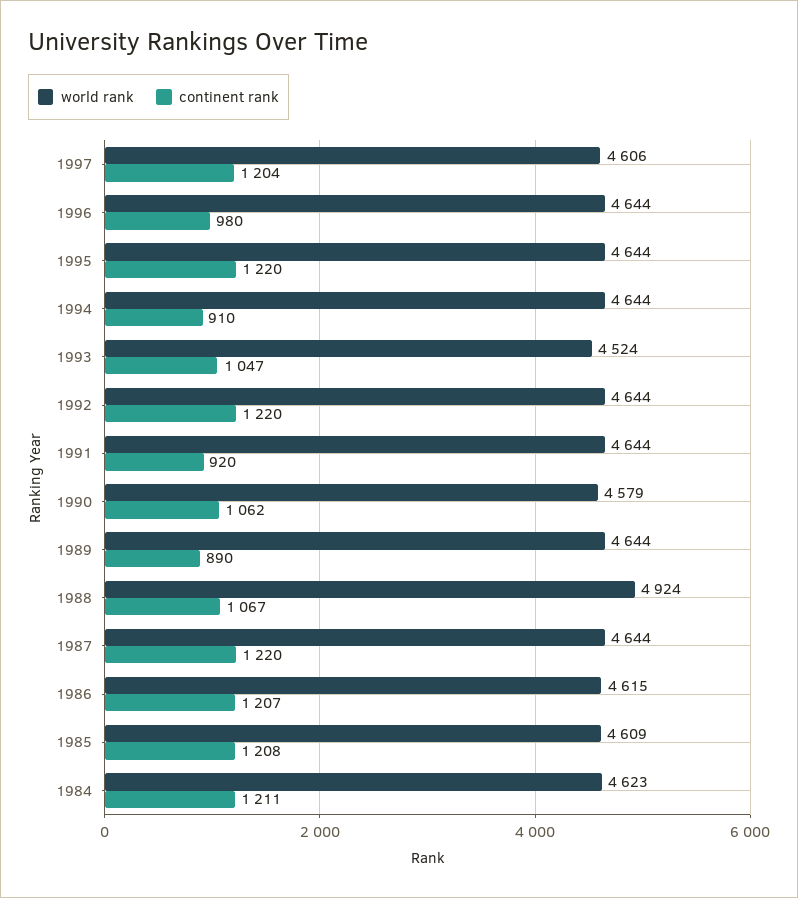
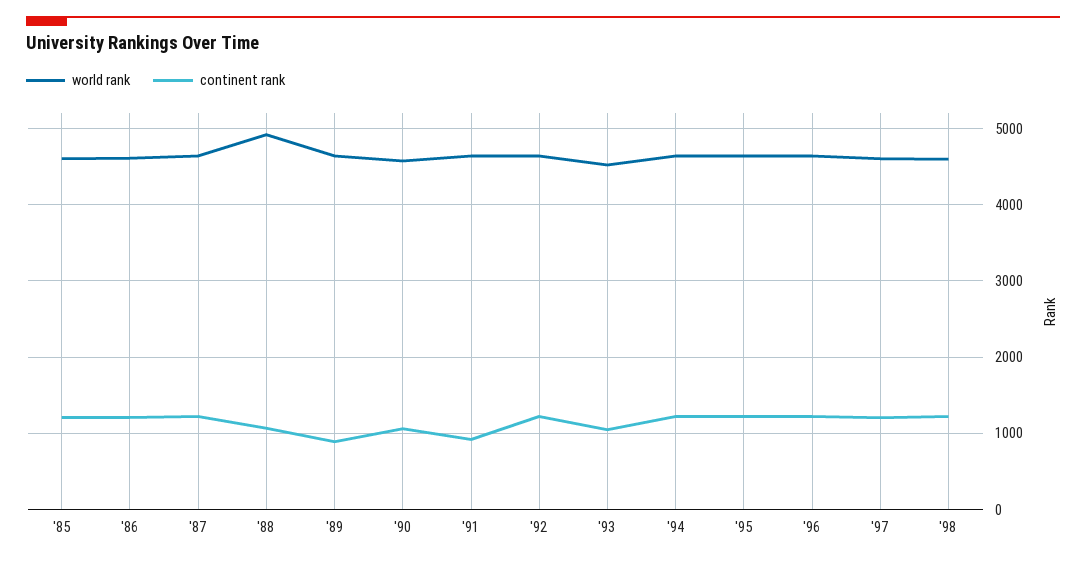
continent rank, 1996: 980 -> 1200
continent rank, 1994: 910 -> 1200
world rank, 1984: 4623 -> none
continent rank, 1984: 1211 -> none
world rank, '98: none -> 4600
continent rank, '98: none -> 1200

